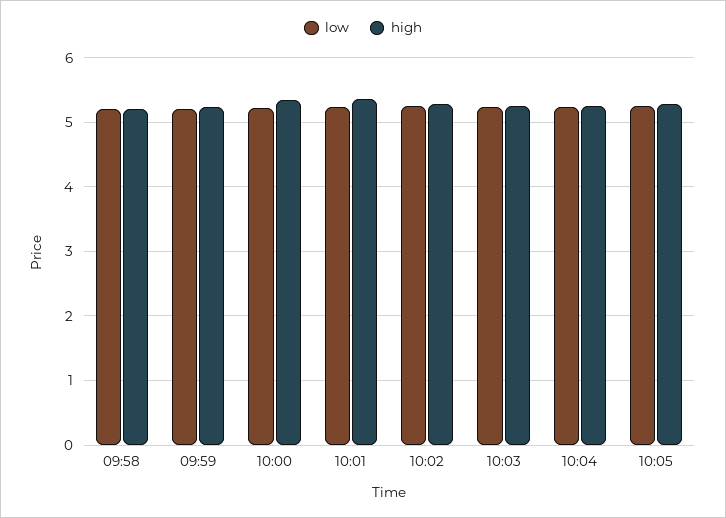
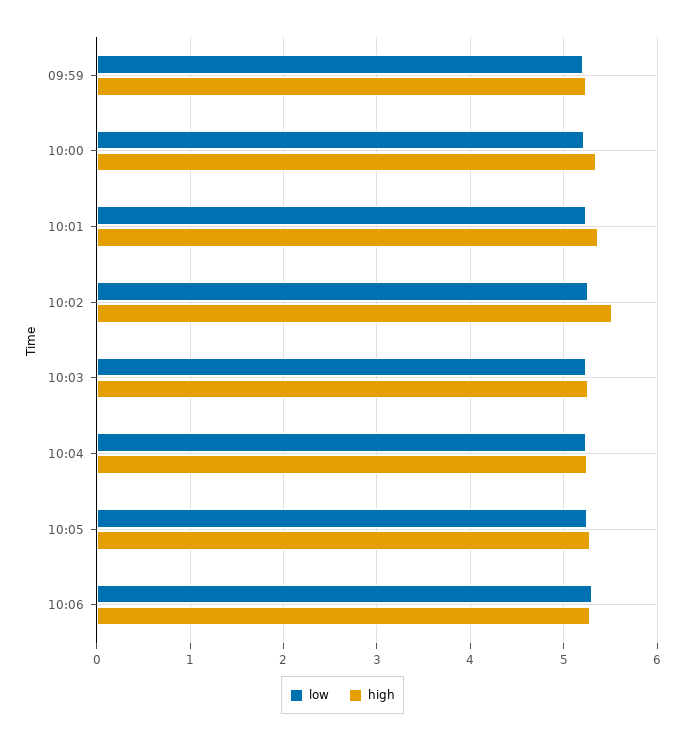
low, 09:58: 5.2 -> none
high, 09:58: 5.2 -> none
high, 10:02: 5.3 -> 5.5
low, 10:06: none -> 5.3
high, 10:06: none -> 5.3

